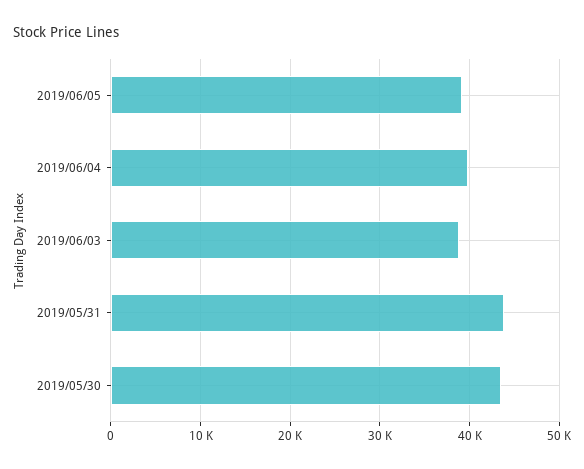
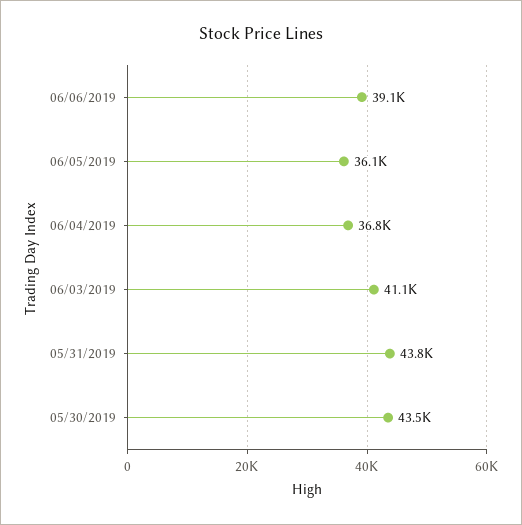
2019/06/05: 39000 -> 36100
2019/06/04: 40000 -> 36800
2019/06/03: 39000 -> 41100
06/06/2019: none -> 39100

